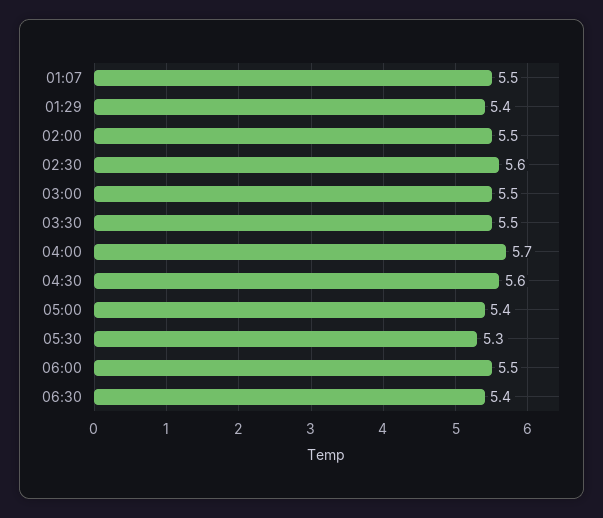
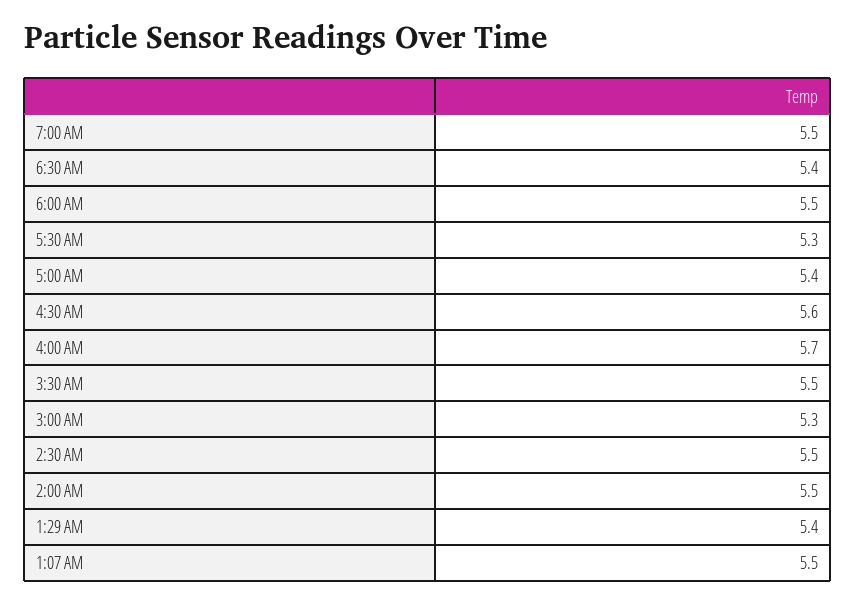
02:30: 5.6 -> 5.5
03:00: 5.5 -> 5.3
7:00 AM: none -> 5.5

